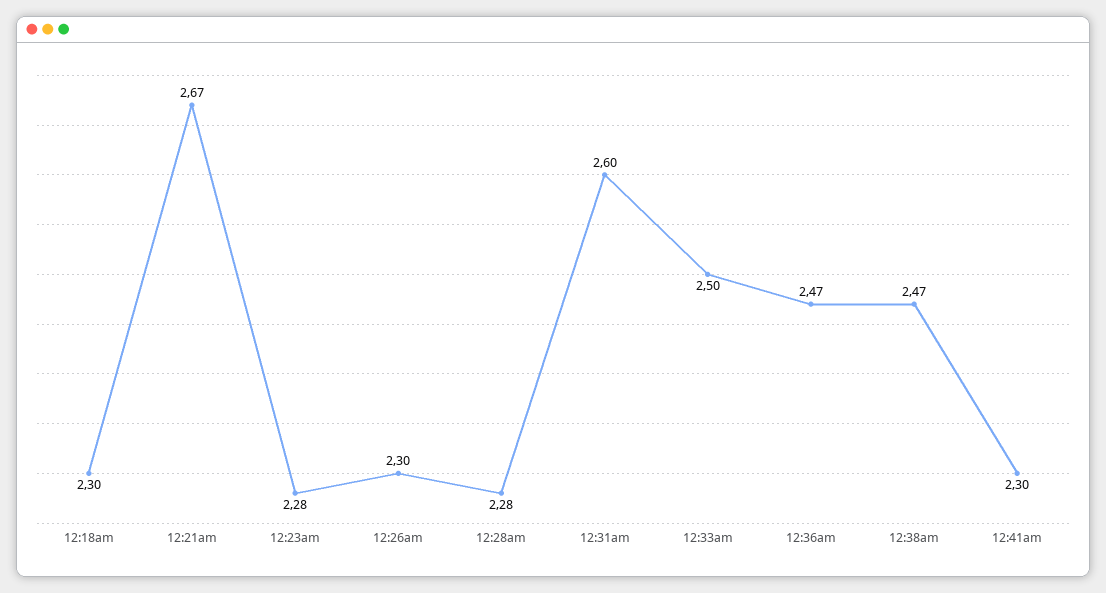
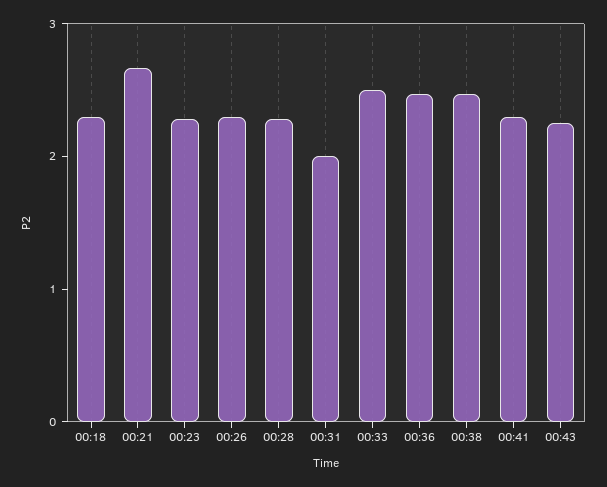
12:31am: 2.6 -> 2
00:43: none -> 2.2

